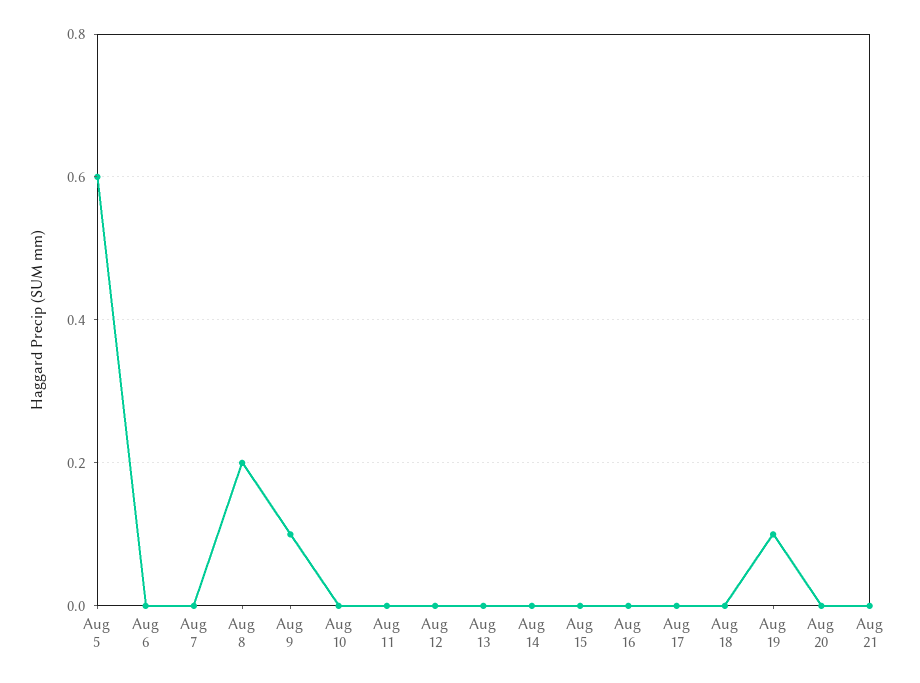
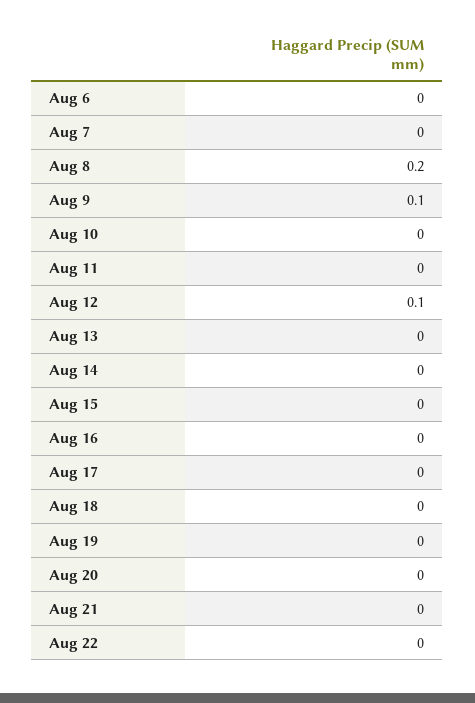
Aug 5: 0.6 -> none
Aug 12: 0 -> 0.1
Aug 19: 0.1 -> 0
Aug 22: none -> 0

